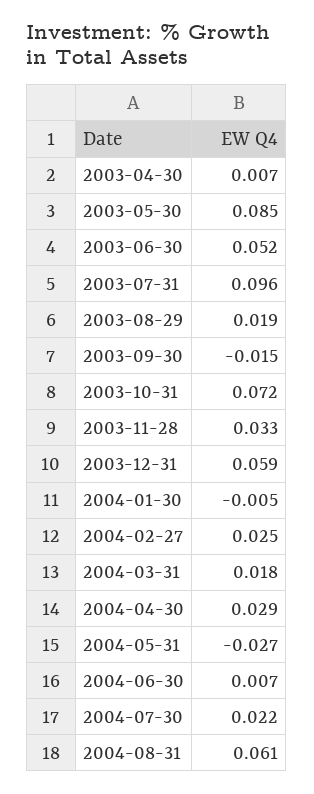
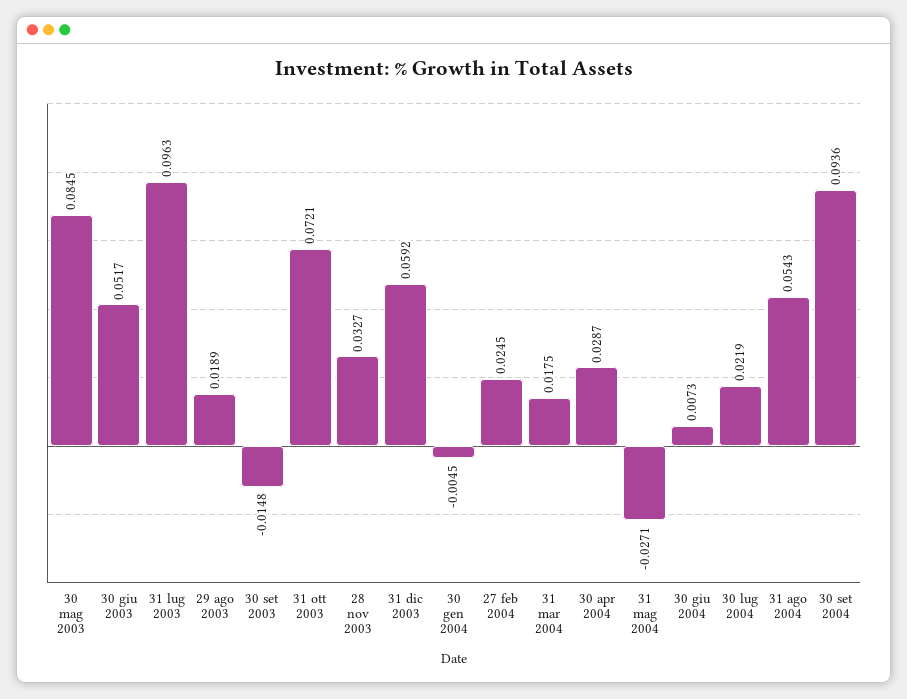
2003-04-30: 0.007 -> none
2004-08-31: 0.061 -> 0.0543
30 set 2004: none -> 0.0936

